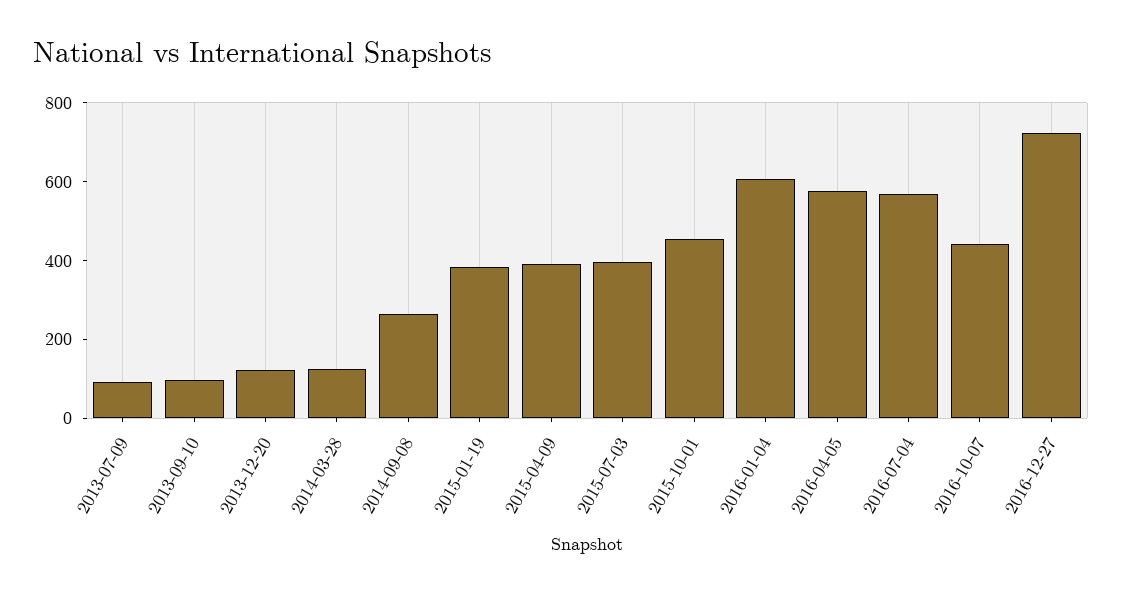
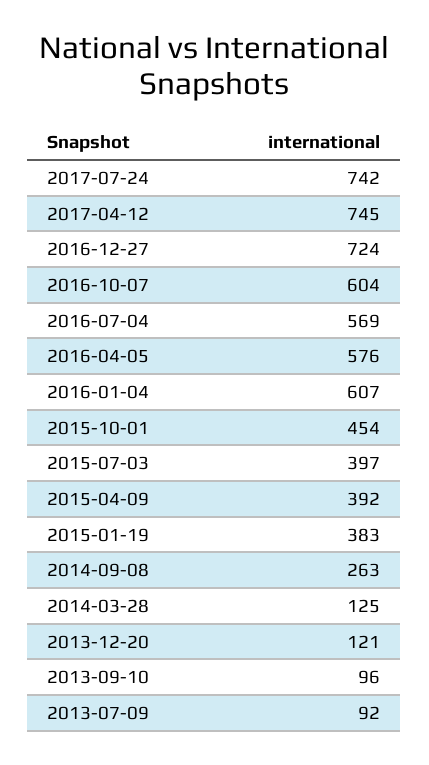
2016-10-07: 450 -> 604
2017-07-24: none -> 742
2017-04-12: none -> 745

